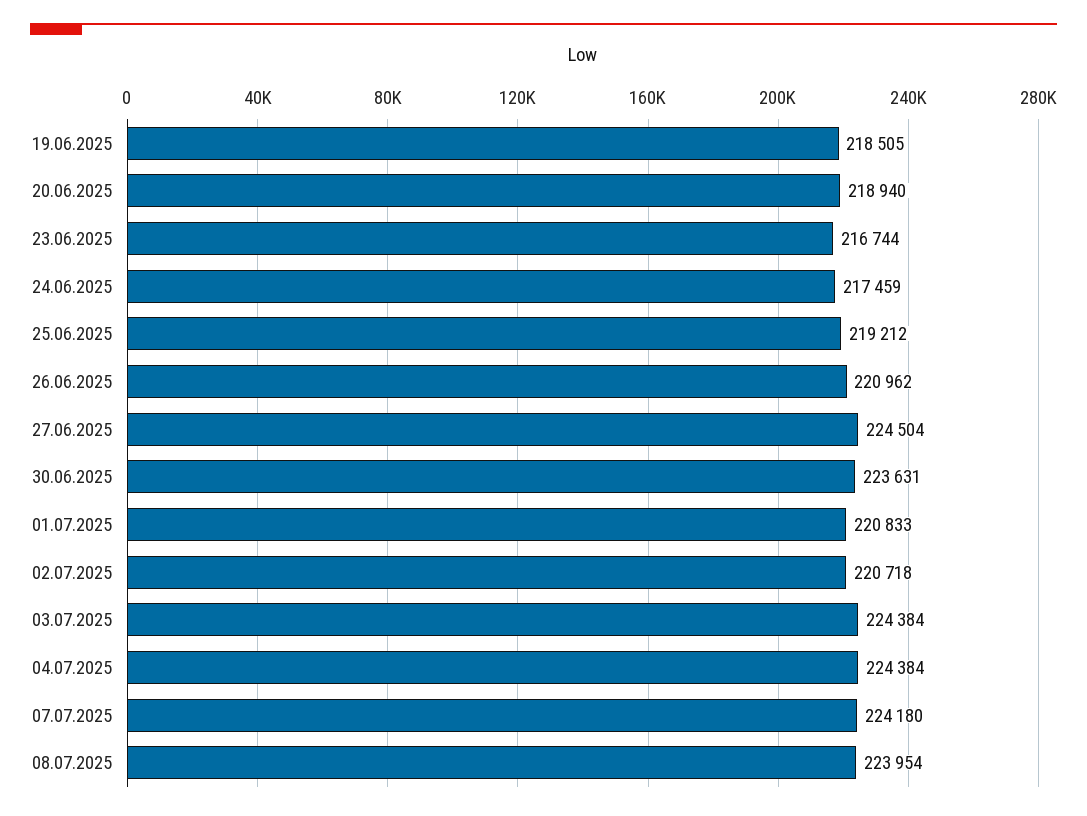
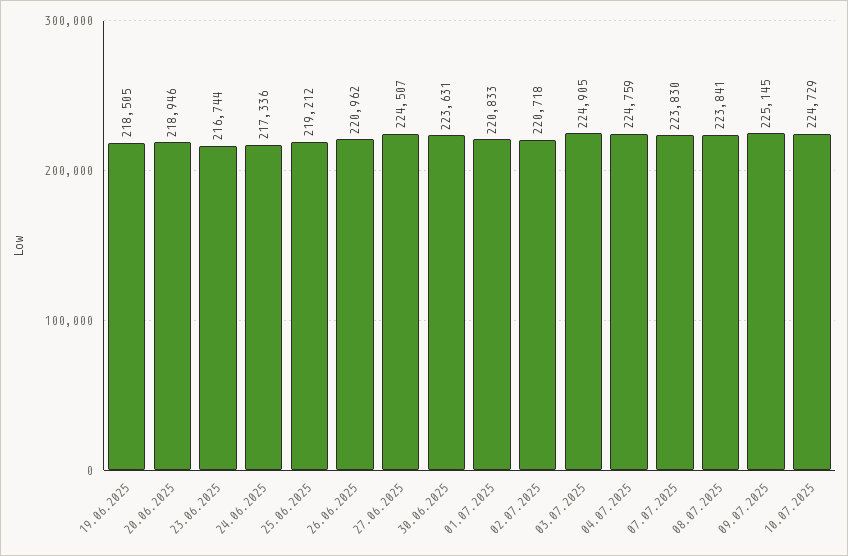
20.06.2025: 218940 -> 218946
24.06.2025: 217459 -> 217336
27.06.2025: 224504 -> 224507
03.07.2025: 224384 -> 224905
04.07.2025: 224384 -> 224759
07.07.2025: 224180 -> 223830
08.07.2025: 223954 -> 223841
09.07.2025: none -> 225145
10.07.2025: none -> 224729

